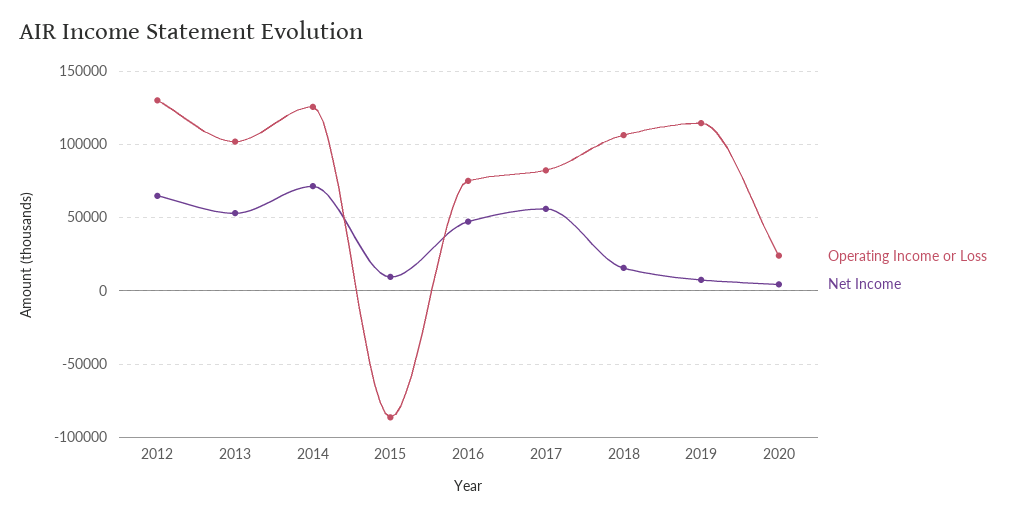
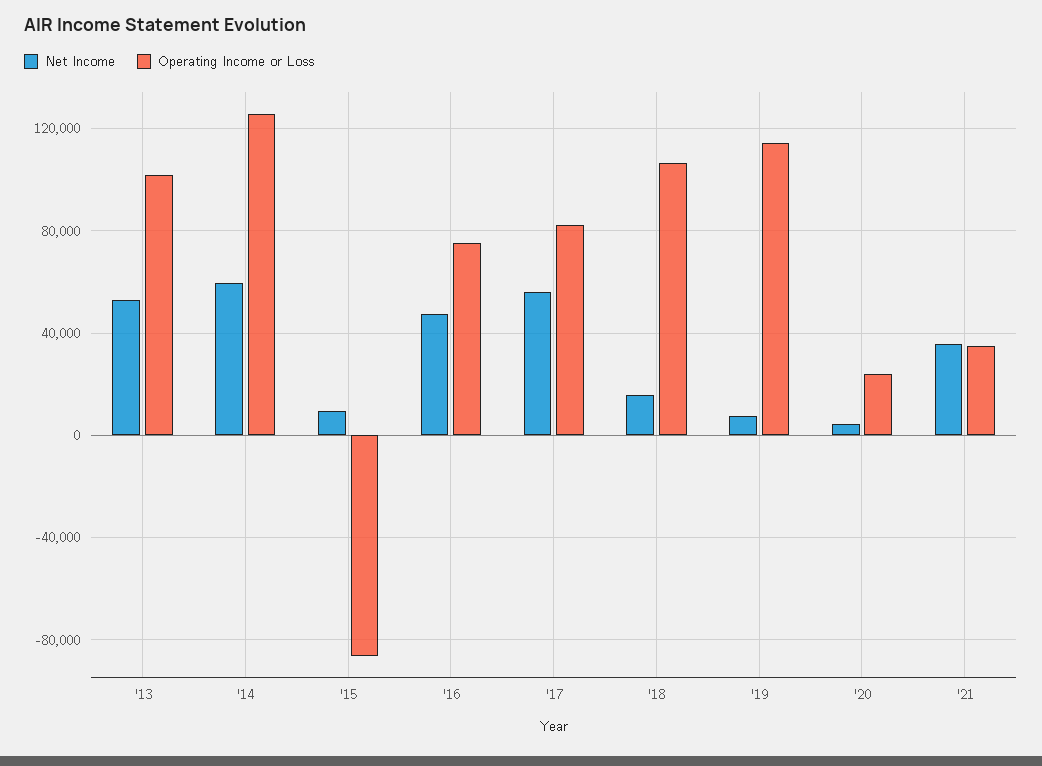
Operating Income or Loss, 2012: 130000 -> none
Net Income, 2012: 65000 -> none
Net Income, 2014: 70000 -> 60000
Net Income, '21: none -> 35000
Operating Income or Loss, '21: none -> 35000

